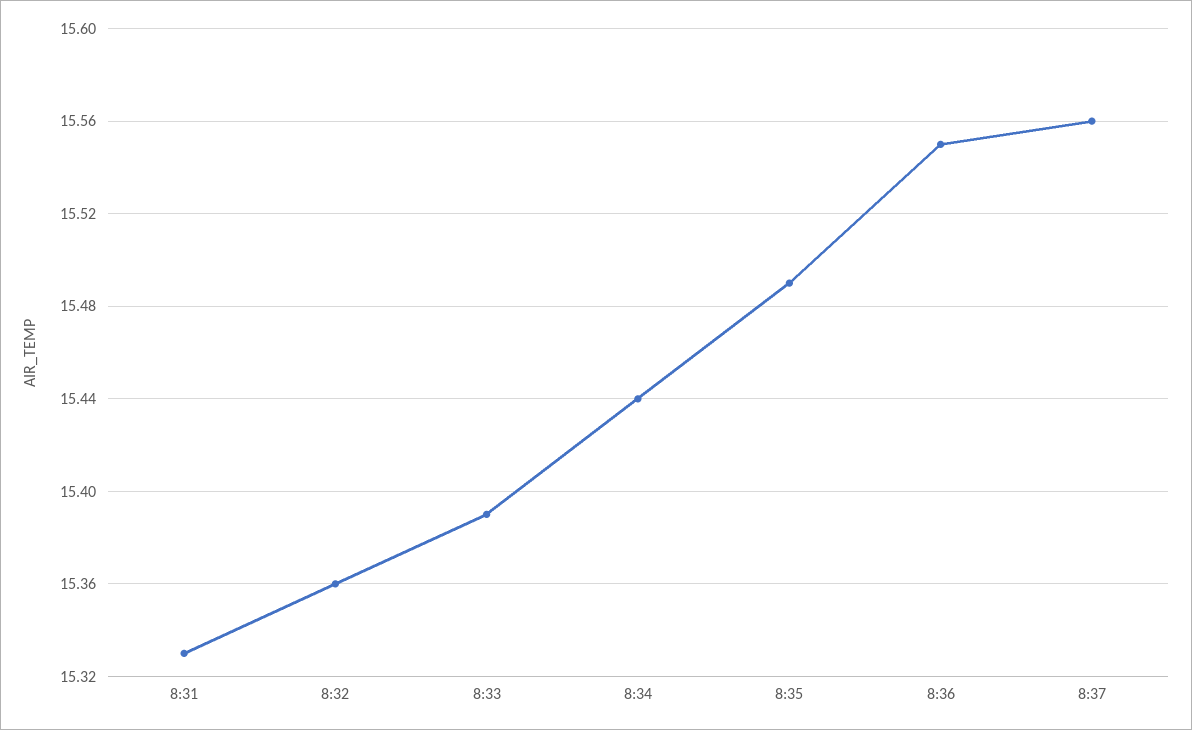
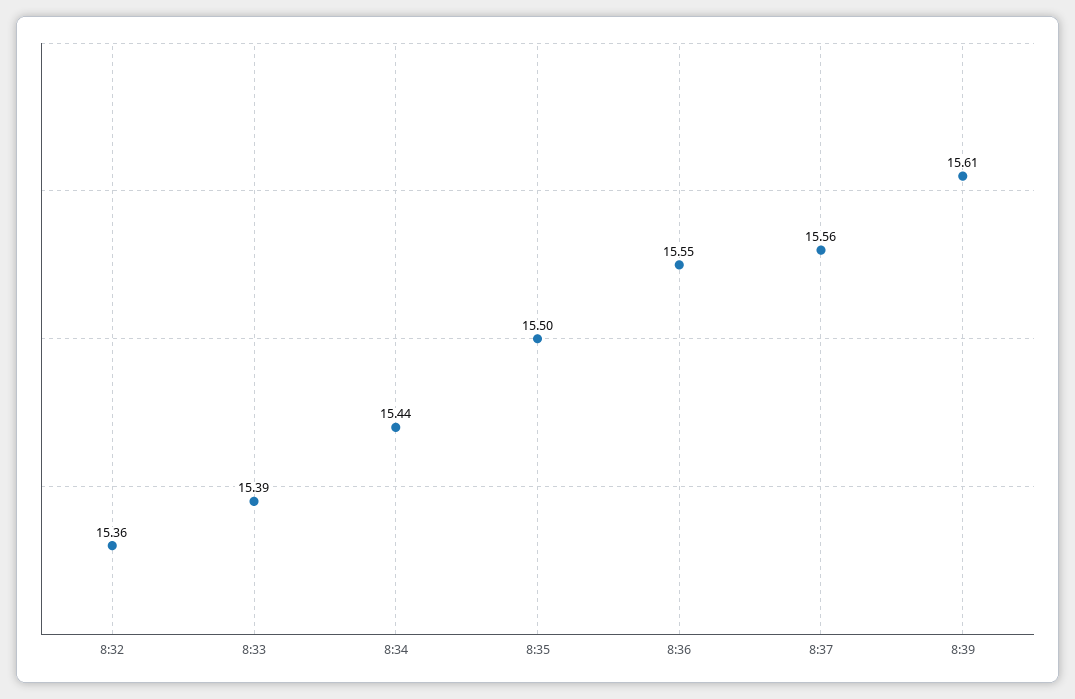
8:31: 15.33 -> none
8:35: 15.49 -> 15.5
8:39: none -> 15.61

